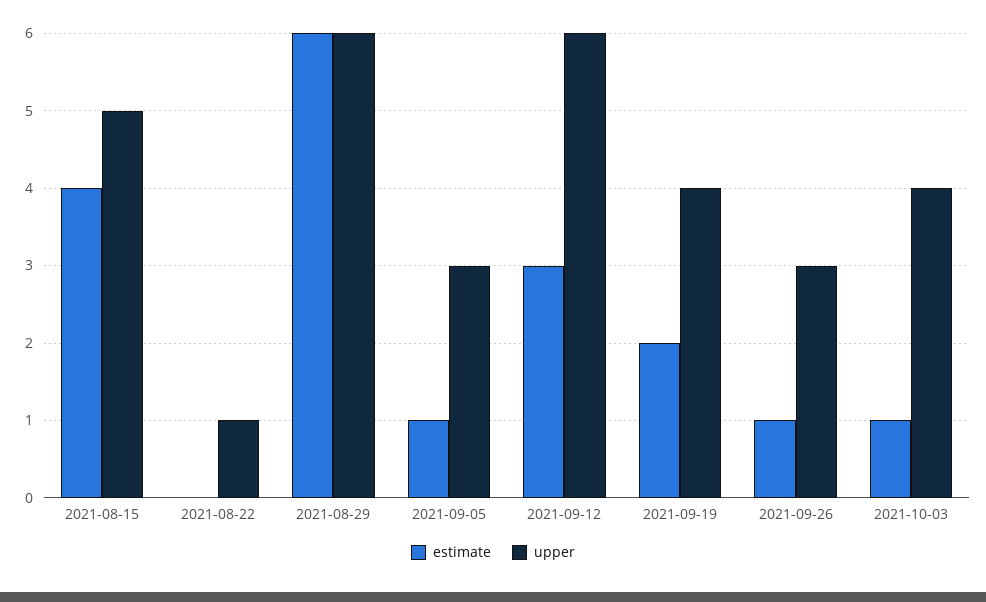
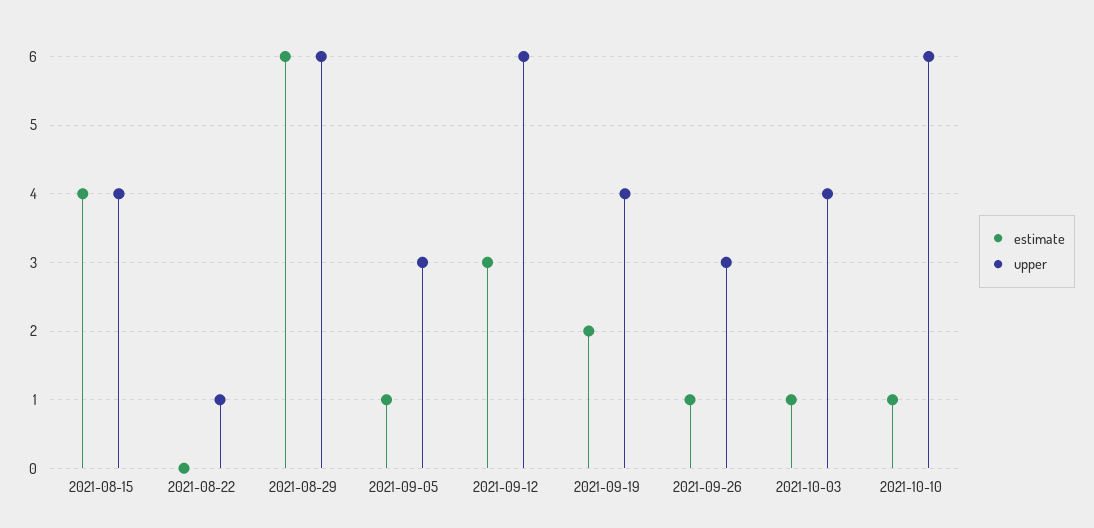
upper, 2021-08-15: 5 -> 4
estimate, 2021-10-10: none -> 1
upper, 2021-10-10: none -> 6

